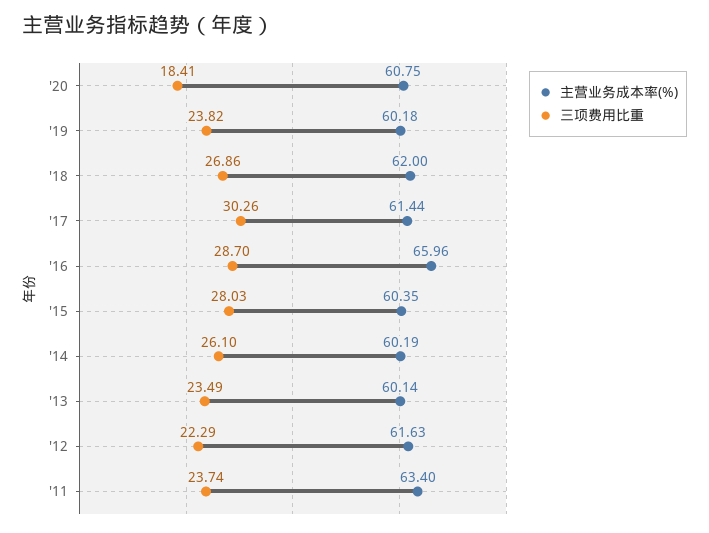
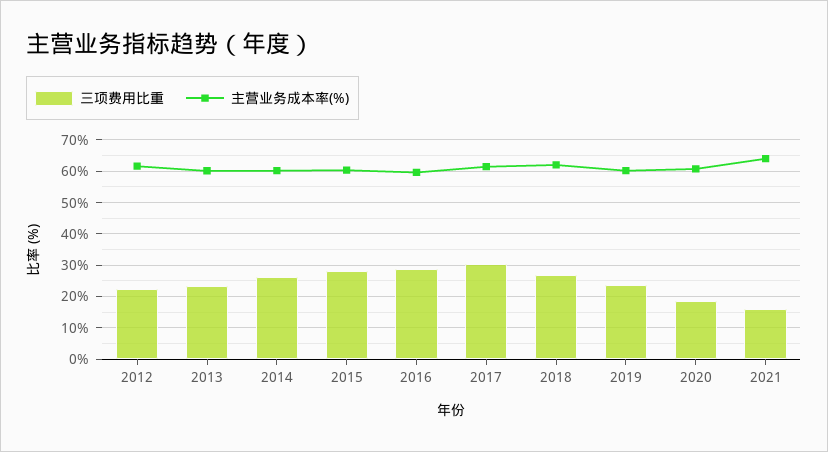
主营业务成本率(%), '16: 65.96 -> 60
主营业务成本率(%), '11: 63.4 -> none
三项费用比重, '11: 23.74 -> none
三项费用比重, 2021: none -> 16
主营业务成本率(%), 2021: none -> 64

